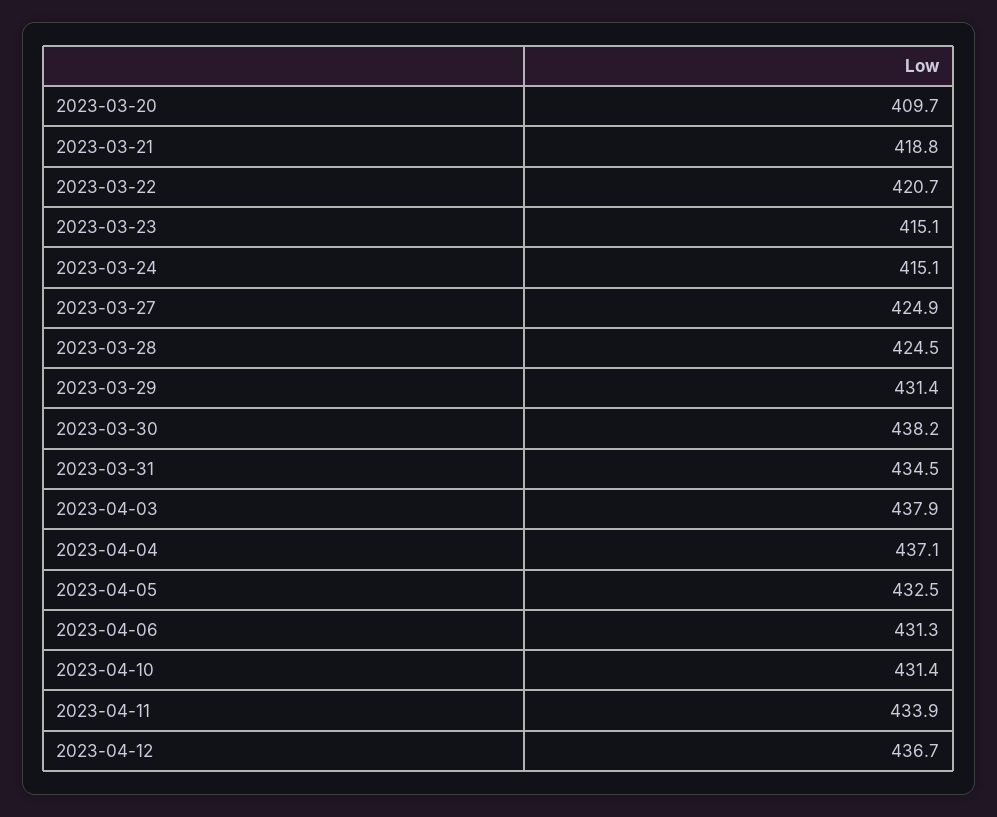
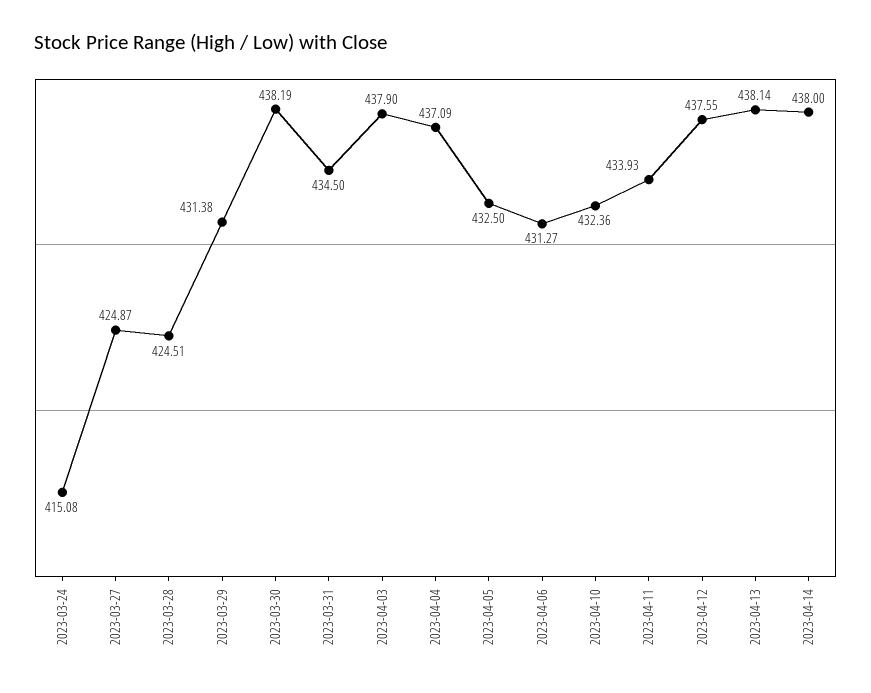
2023-03-20: 409.7 -> none
2023-03-21: 418.8 -> none
2023-03-22: 420.7 -> none
2023-03-23: 415.1 -> none
2023-04-10: 431.4 -> 432.36
2023-04-12: 436.7 -> 437.55
2023-04-13: none -> 438.14
2023-04-14: none -> 438

